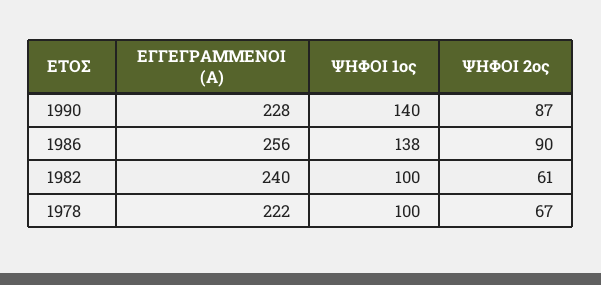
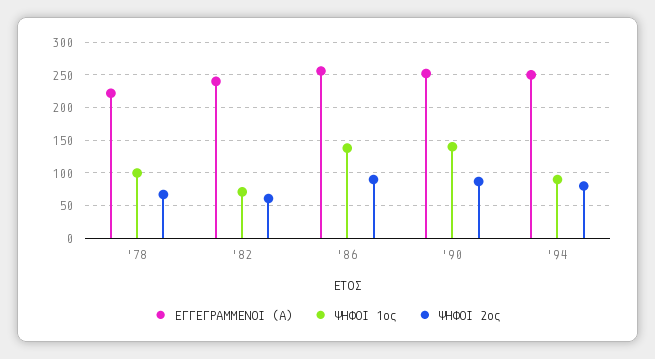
ΕΓΓΕΓΡΑΜΜΕΝΟΙ (Α), 1990: 228 -> 250
ΨΗΦΟΙ 1ος, 1982: 100 -> 70
ΕΓΓΕΓΡΑΜΜΕΝΟΙ (Α), '94: none -> 250
ΨΗΦΟΙ 1ος, '94: none -> 90
ΨΗΦΟΙ 2ος, '94: none -> 80

